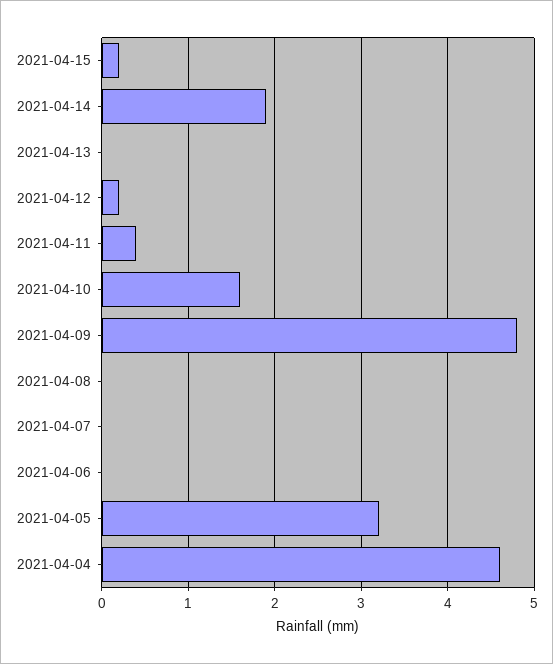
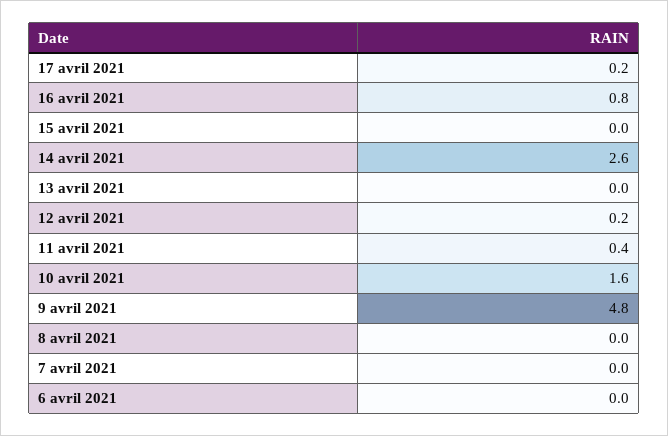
2021-04-15: 0.2 -> 0
2021-04-14: 1.9 -> 2.6
2021-04-05: 3.2 -> none
2021-04-04: 4.6 -> none
17 avril 2021: none -> 0.2
16 avril 2021: none -> 0.8

